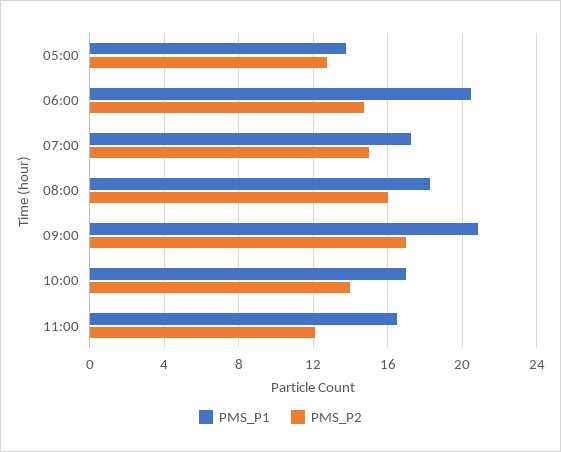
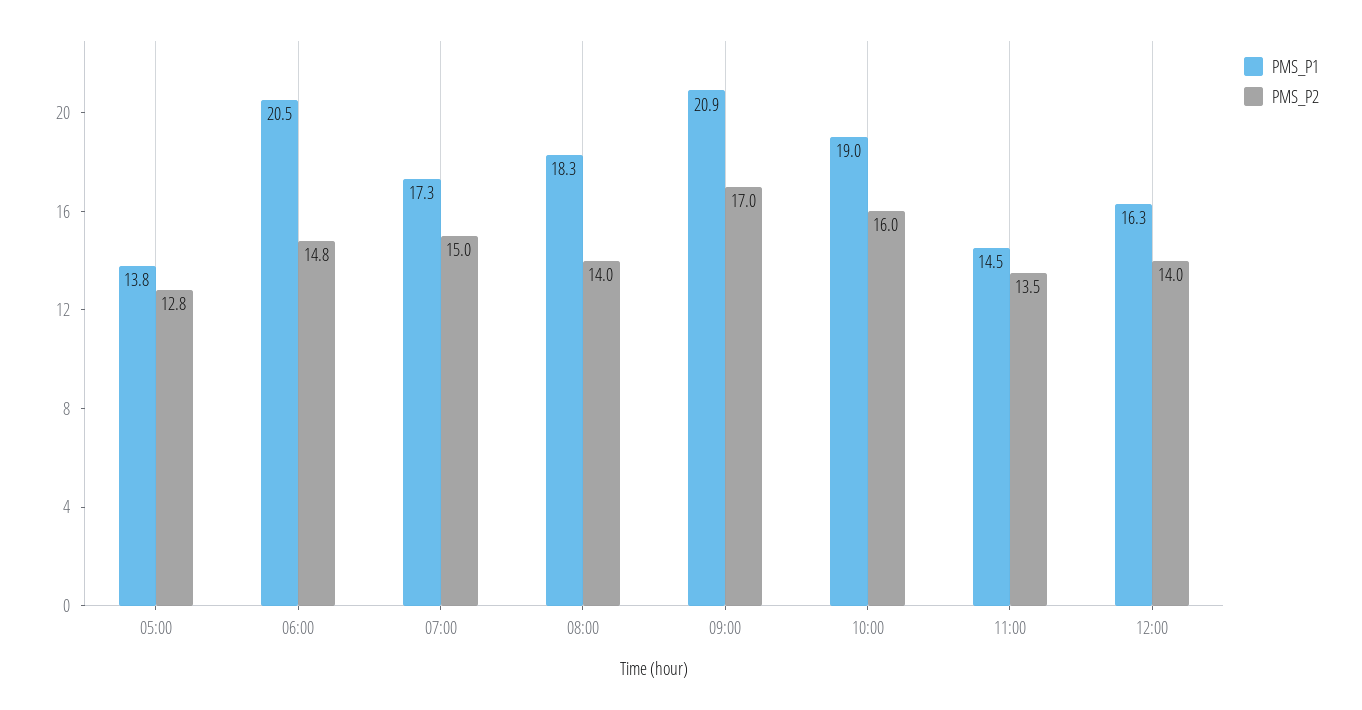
PMS_P2, 08:00: 16 -> 14
PMS_P1, 10:00: 17 -> 19
PMS_P2, 10:00: 14 -> 16
PMS_P1, 11:00: 16.5 -> 14.5
PMS_P2, 11:00: 12 -> 13.5
PMS_P1, 12:00: none -> 16.3
PMS_P2, 12:00: none -> 14

